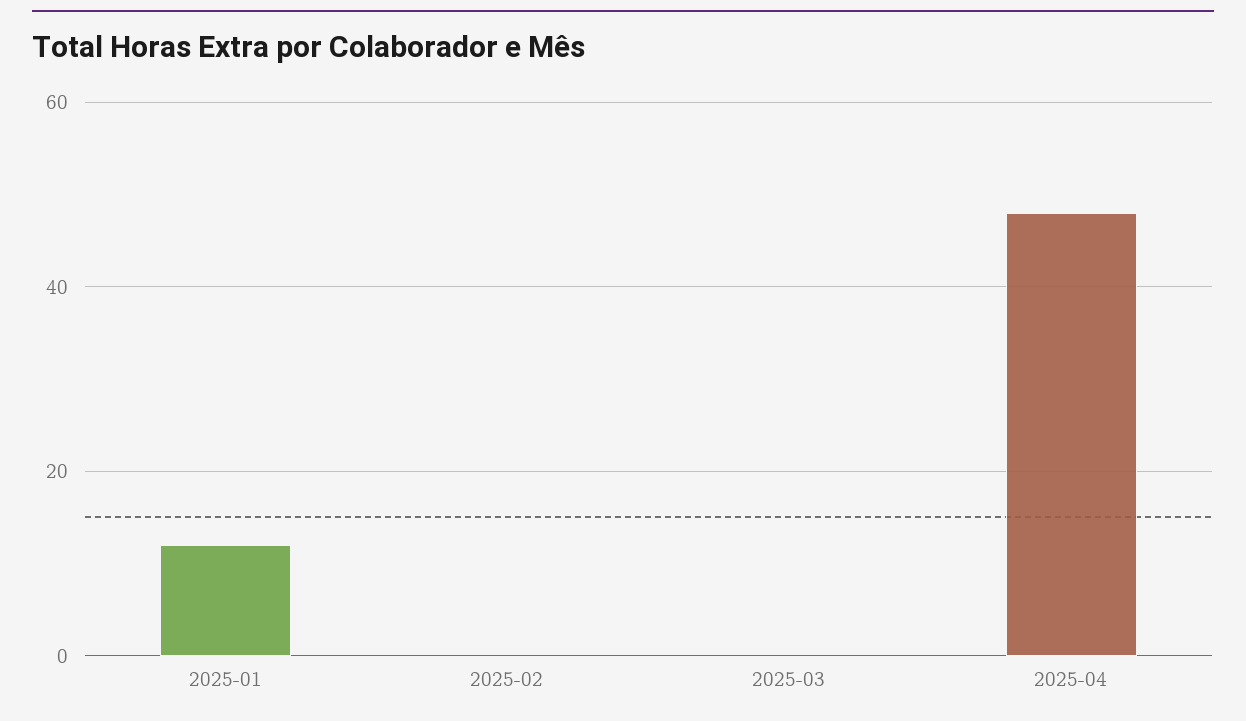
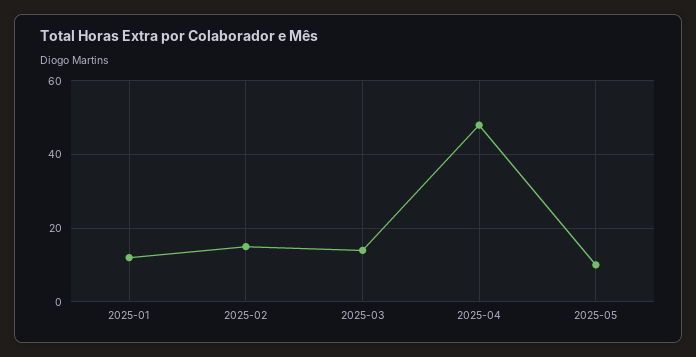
2025-02: 0 -> 15
2025-03: 0 -> 15
2025-05: none -> 10

